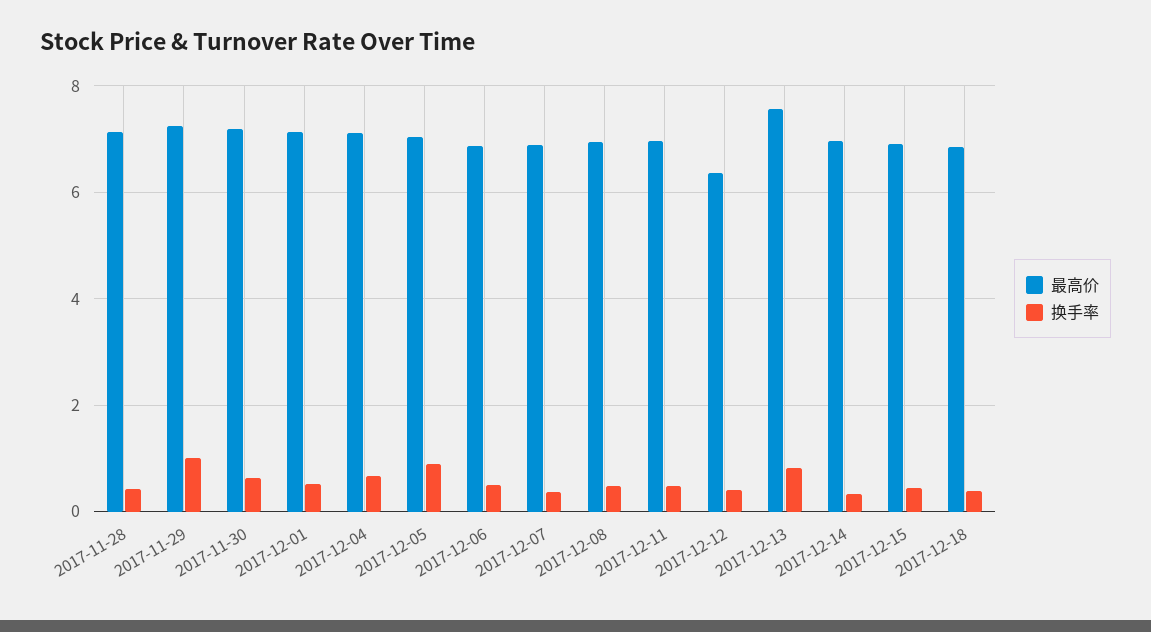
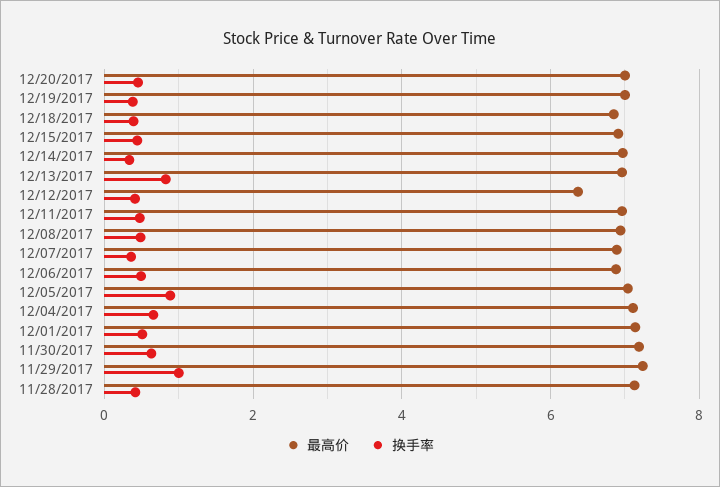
最高价, 2017-12-13: 7.6 -> 7
最高价, 12/20/2017: none -> 7
换手率, 12/20/2017: none -> 0.4
最高价, 12/19/2017: none -> 7
换手率, 12/19/2017: none -> 0.4

